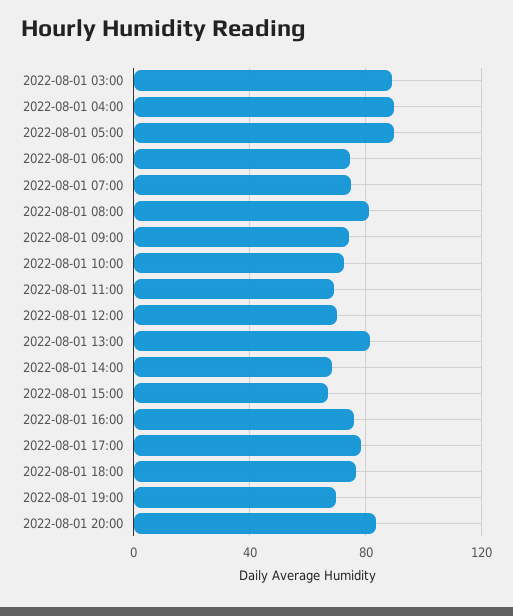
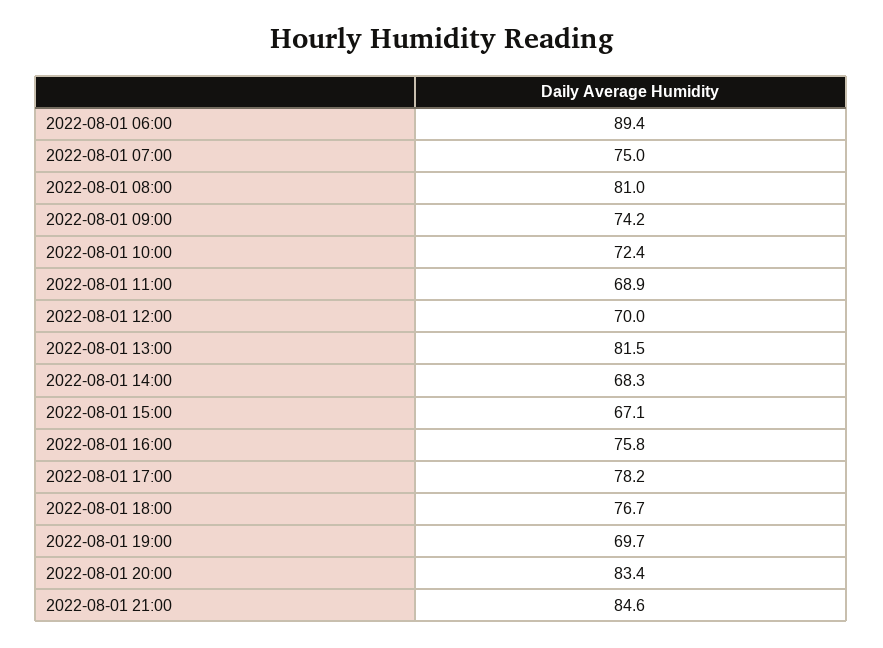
2022-08-01 03:00: 90 -> none
2022-08-01 04:00: 90 -> none
2022-08-01 05:00: 90 -> none
2022-08-01 06:00: 75 -> 89.4
2022-08-01 21:00: none -> 84.6

